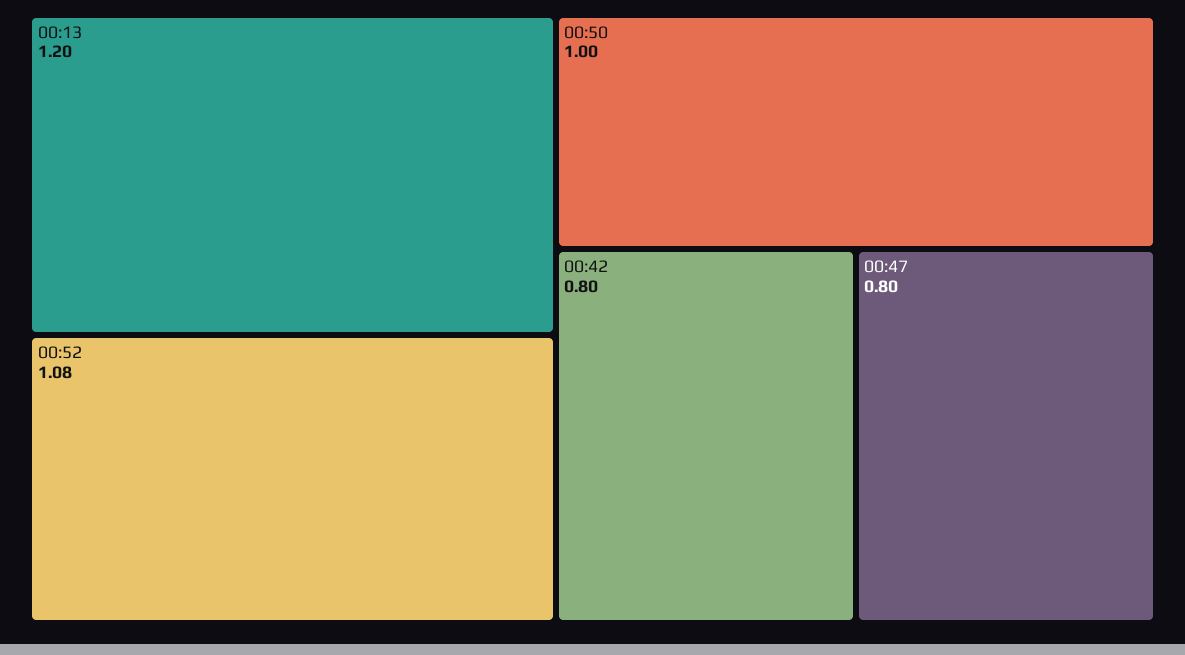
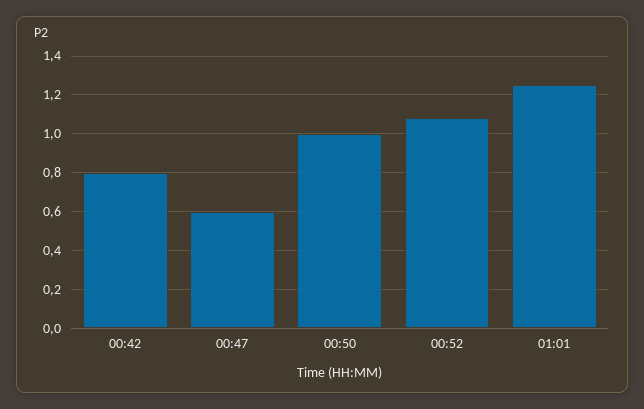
00:13: 1.2 -> none
00:47: 0.8 -> 0.6
01:01: none -> 1.25

